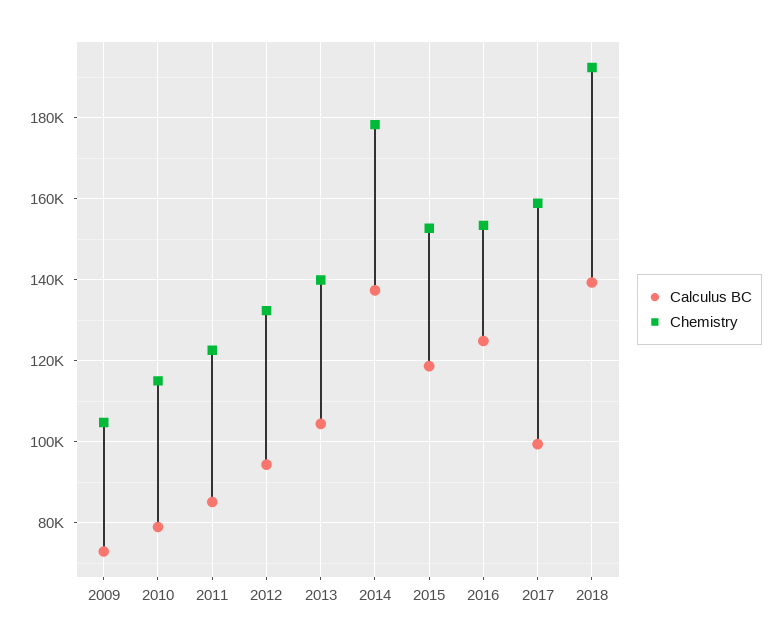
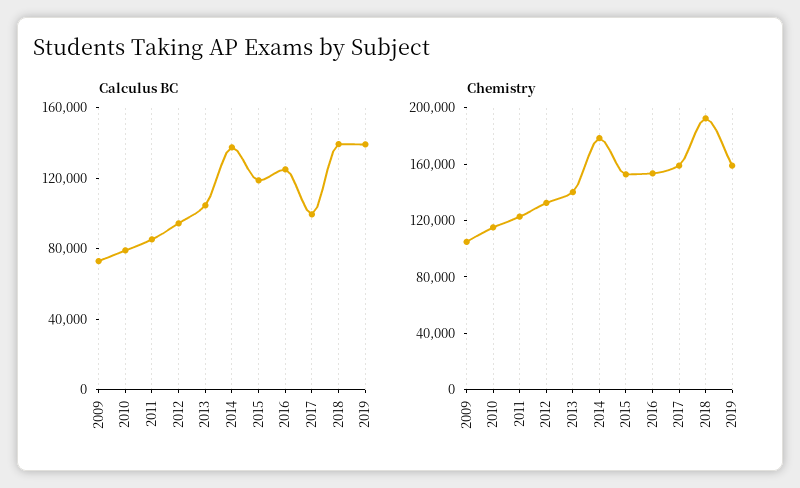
Calculus BC, 2019: none -> 140000
Chemistry, 2019: none -> 160000

